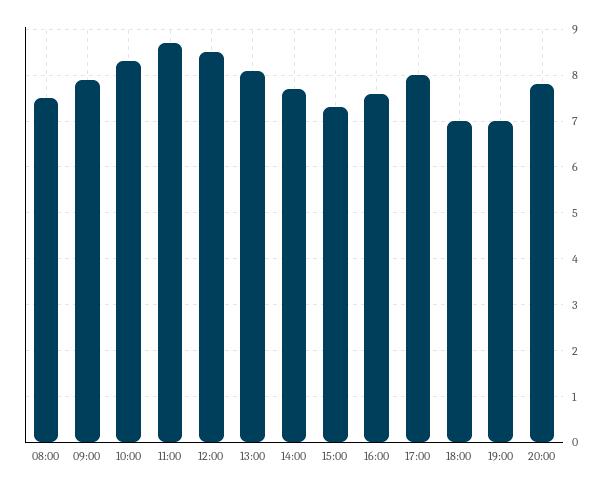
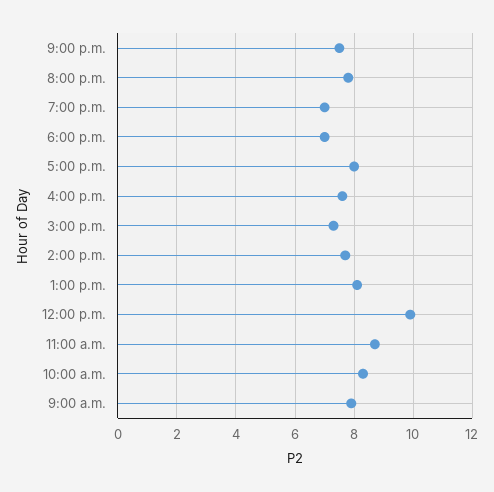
08:00: 7.5 -> none
12:00: 8.5 -> 10
9:00 p.m.: none -> 7.5

